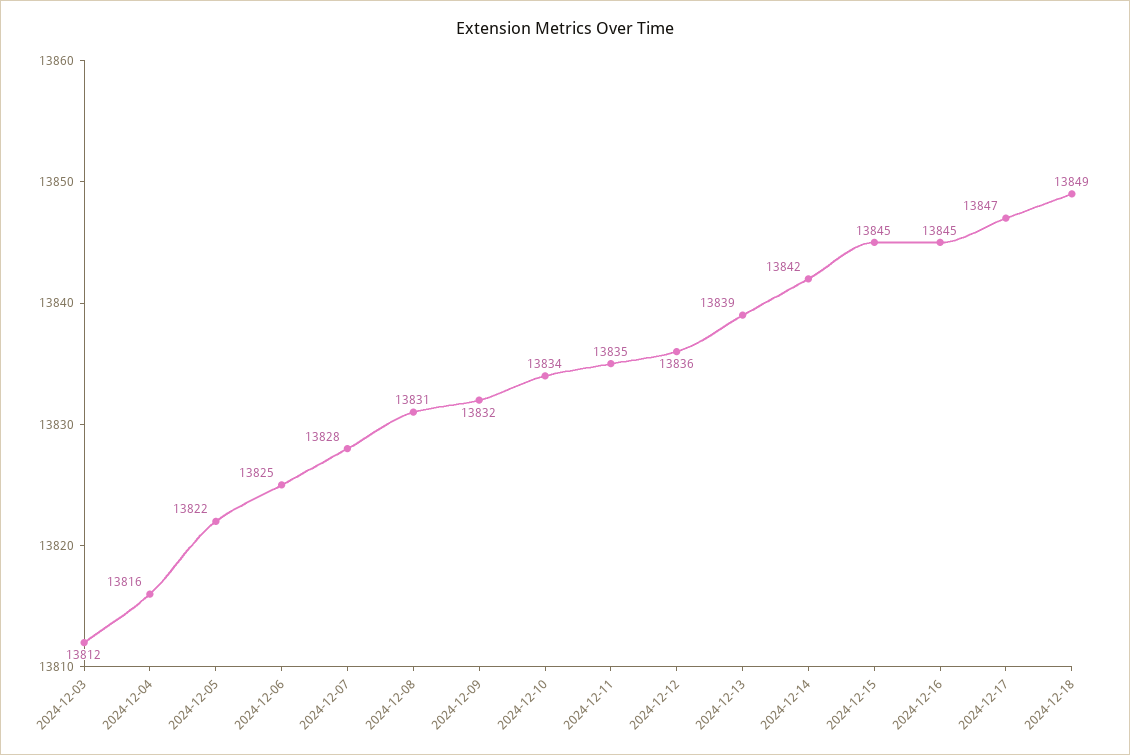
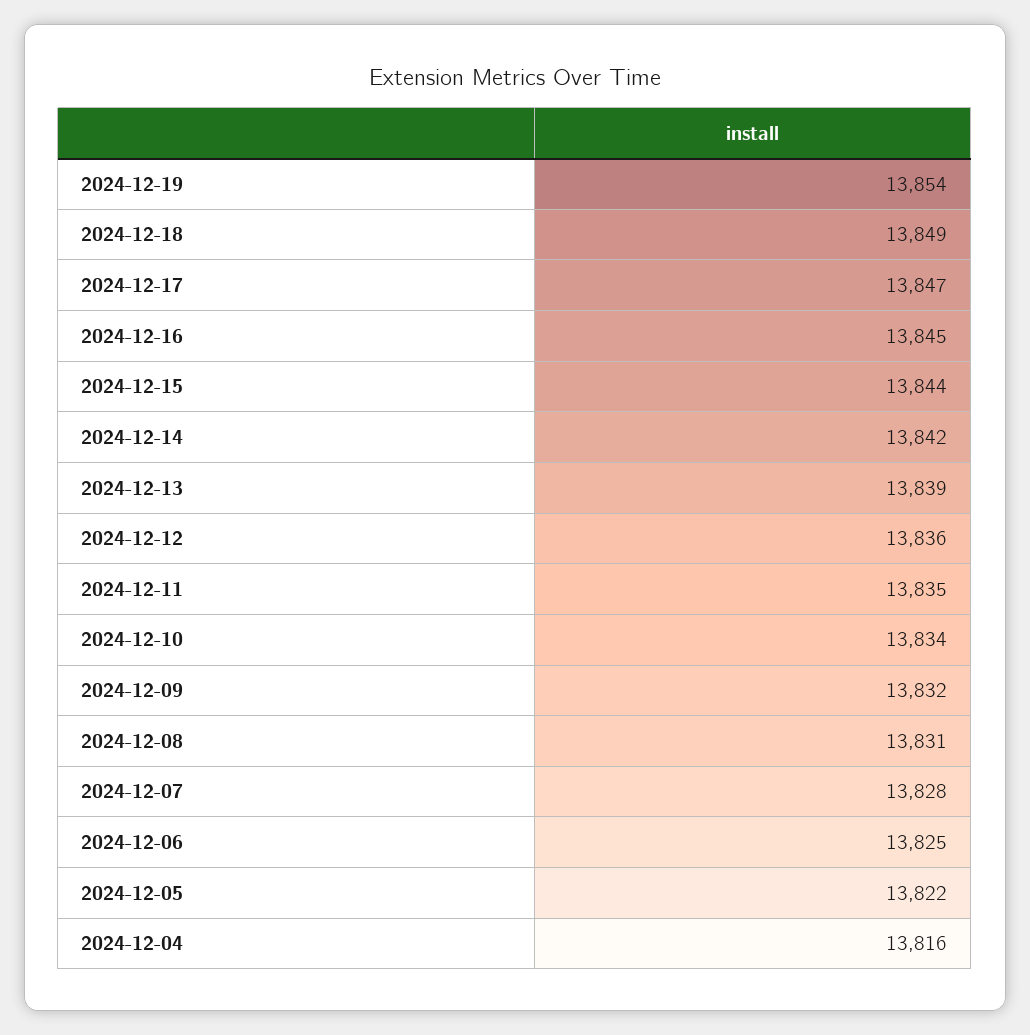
2024-12-03: 13812 -> none
2024-12-15: 13845 -> 13844
2024-12-19: none -> 13854

